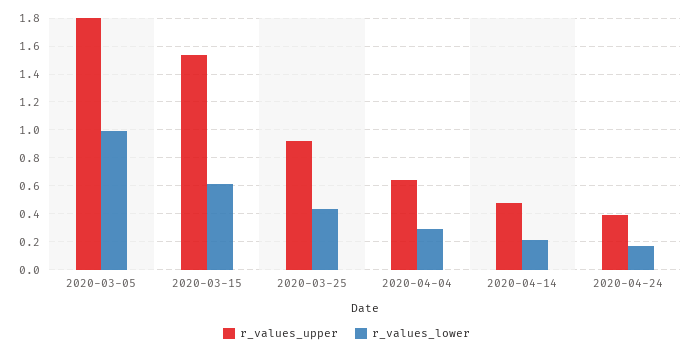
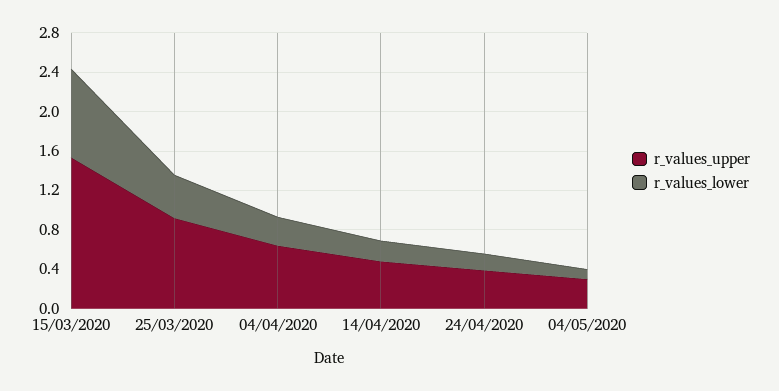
r_values_upper, 2020-03-05: 1.8 -> none
r_values_lower, 2020-03-05: 1 -> none
r_values_lower, 2020-03-15: 0.6 -> 0.9
r_values_upper, 04/05/2020: none -> 0.3
r_values_lower, 04/05/2020: none -> 0.1

